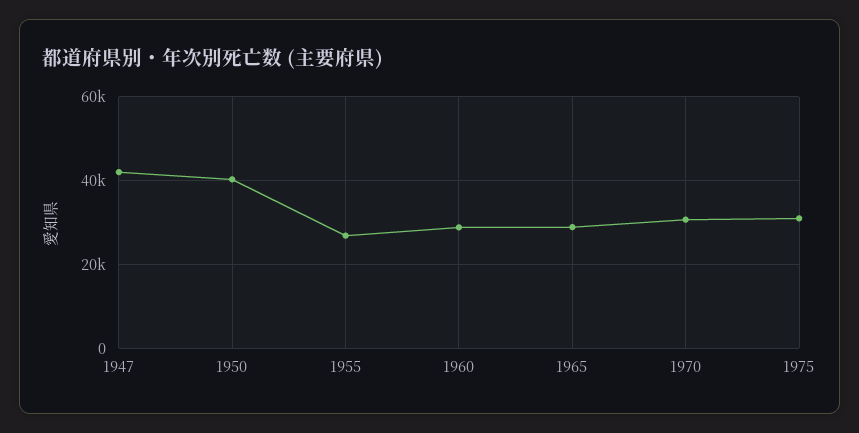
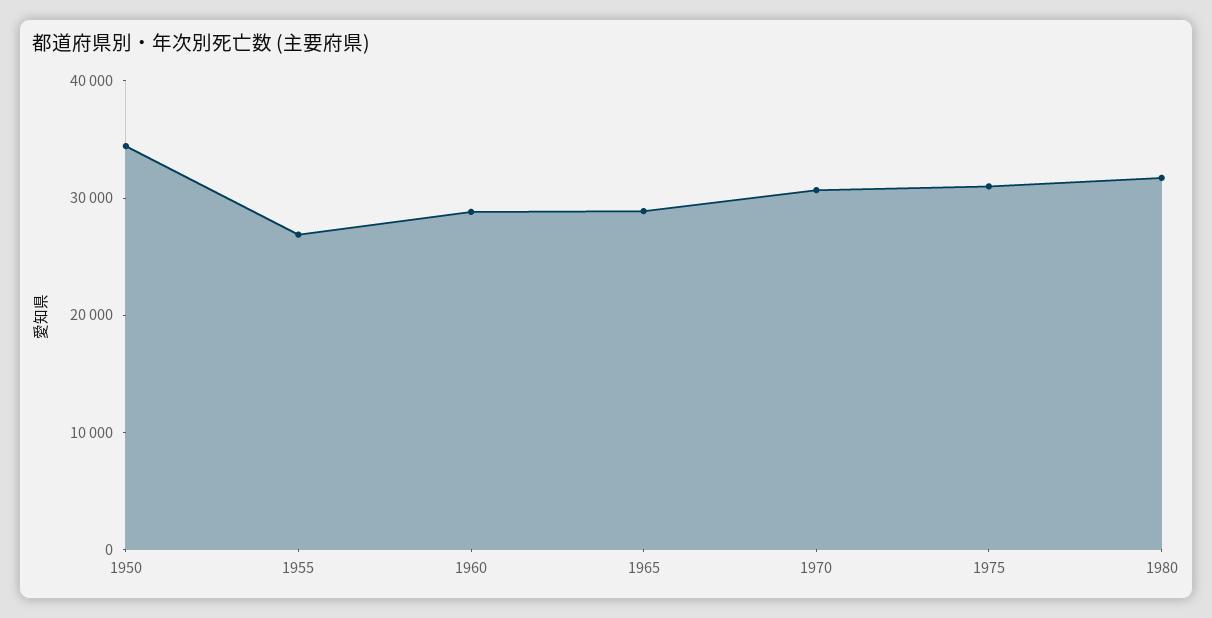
1947: 42000 -> none
1950: 40000 -> 34000
1980: none -> 32000

